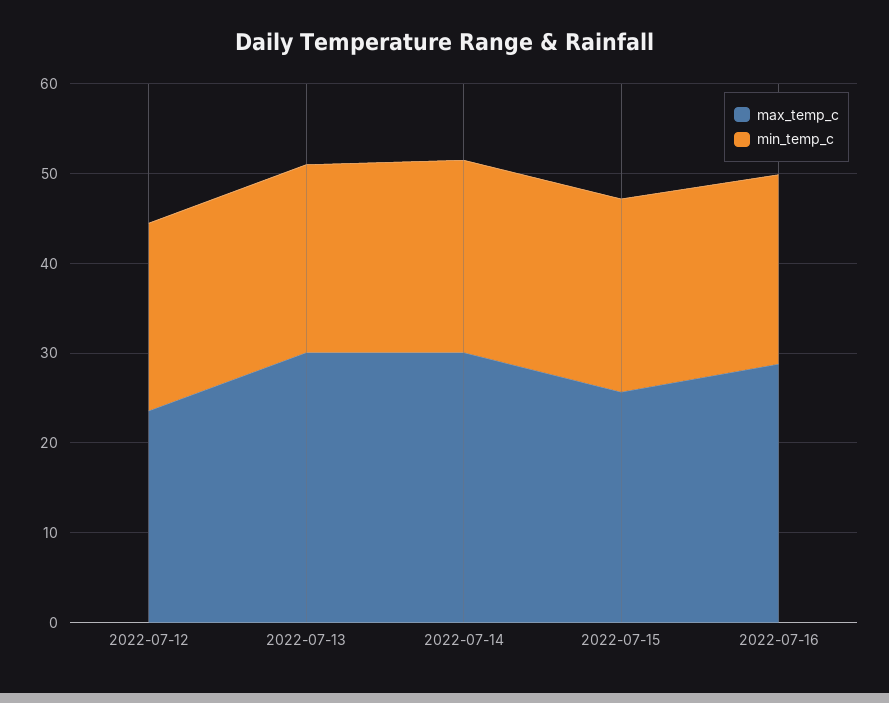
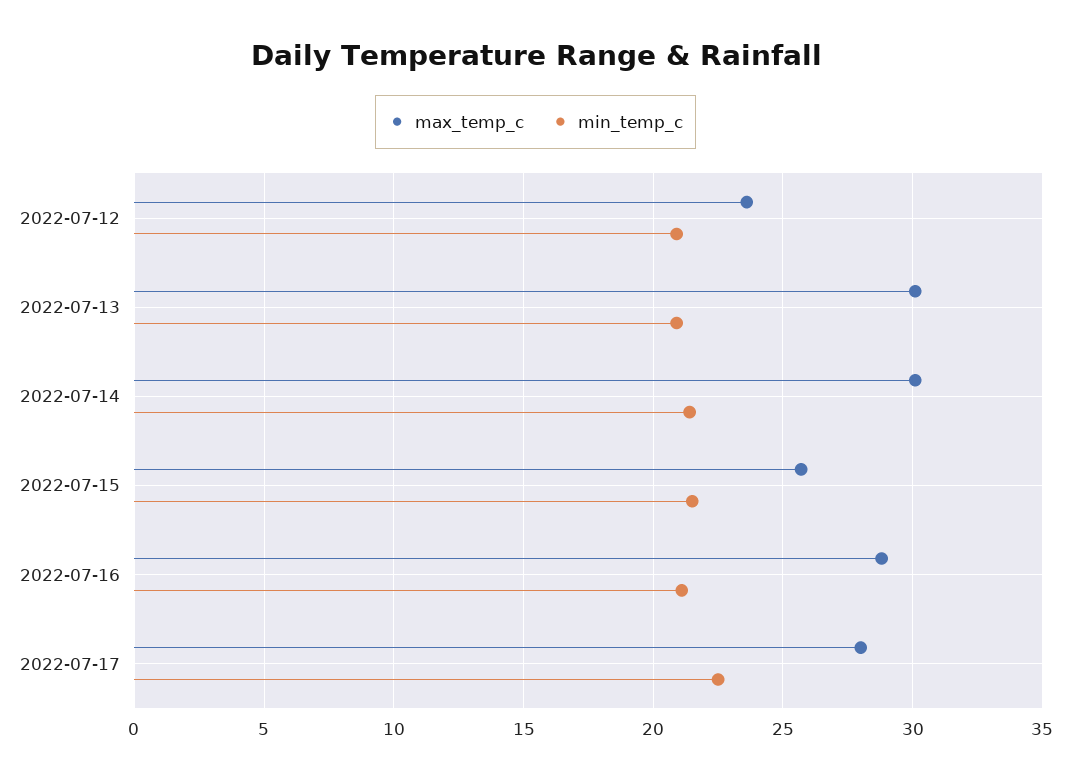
max_temp_c, 2022-07-17: none -> 28
min_temp_c, 2022-07-17: none -> 22.5

